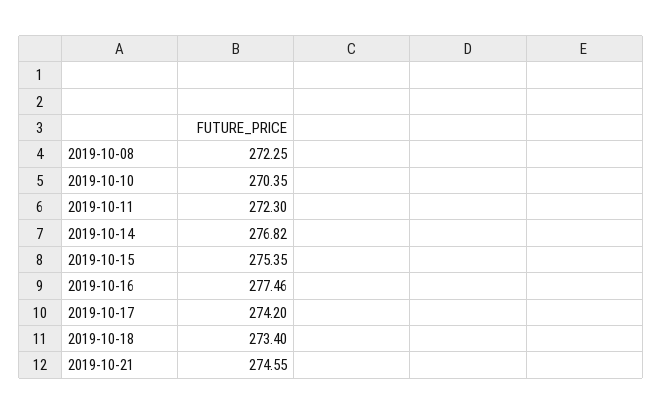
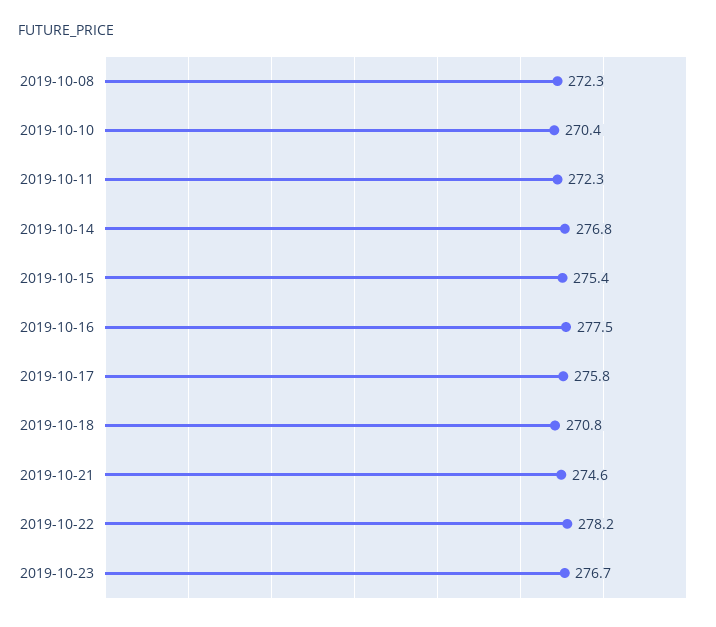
2019-10-17: 274.2 -> 275.8
2019-10-18: 273.4 -> 270.8
2019-10-22: none -> 278.2
2019-10-23: none -> 276.7

